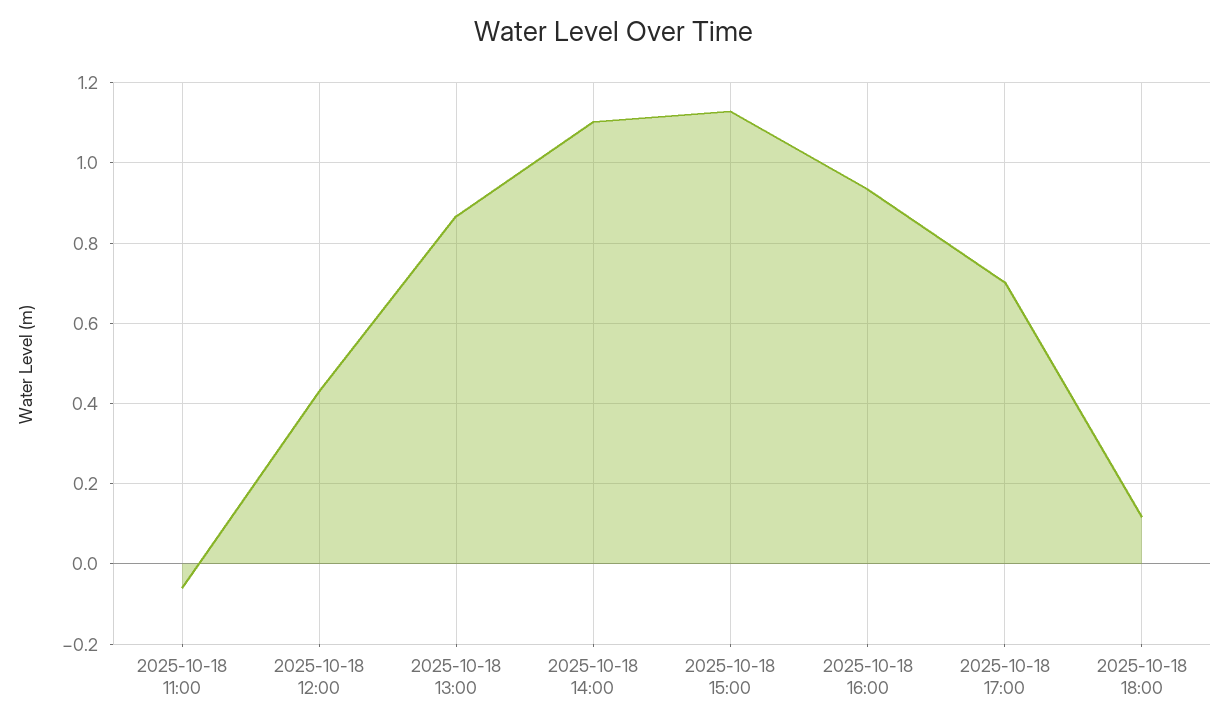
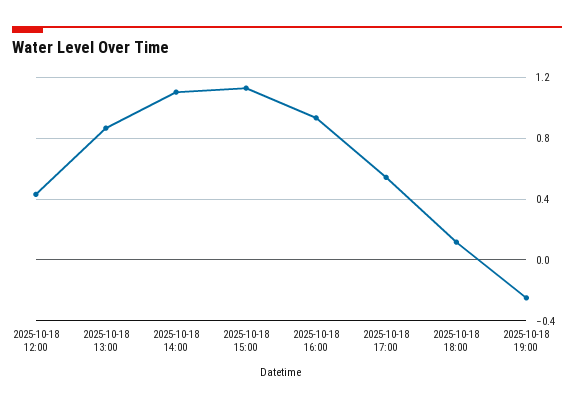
2025-10-18 11:00: -0.06 -> none
2025-10-18 17:00: 0.7 -> 0.55
2025-10-18 19:00: none -> -0.25

